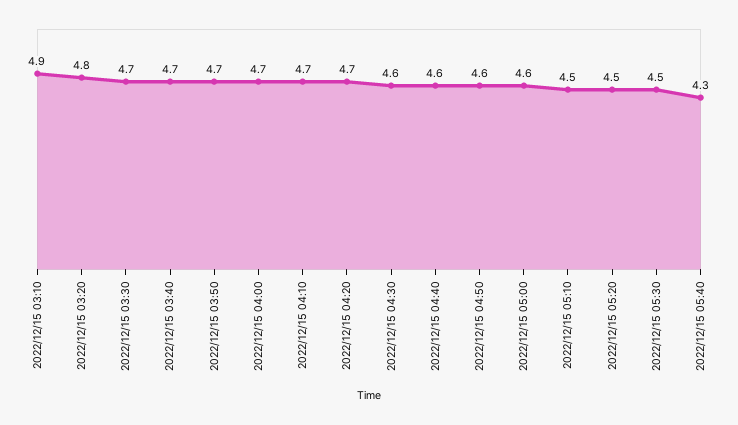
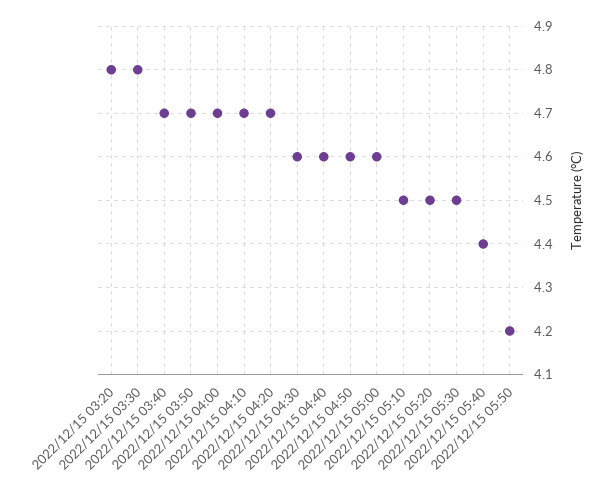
2022/12/15 03:10: 4.9 -> none
2022/12/15 03:30: 4.7 -> 4.8
2022/12/15 05:40: 4.3 -> 4.4
2022/12/15 05:50: none -> 4.2

